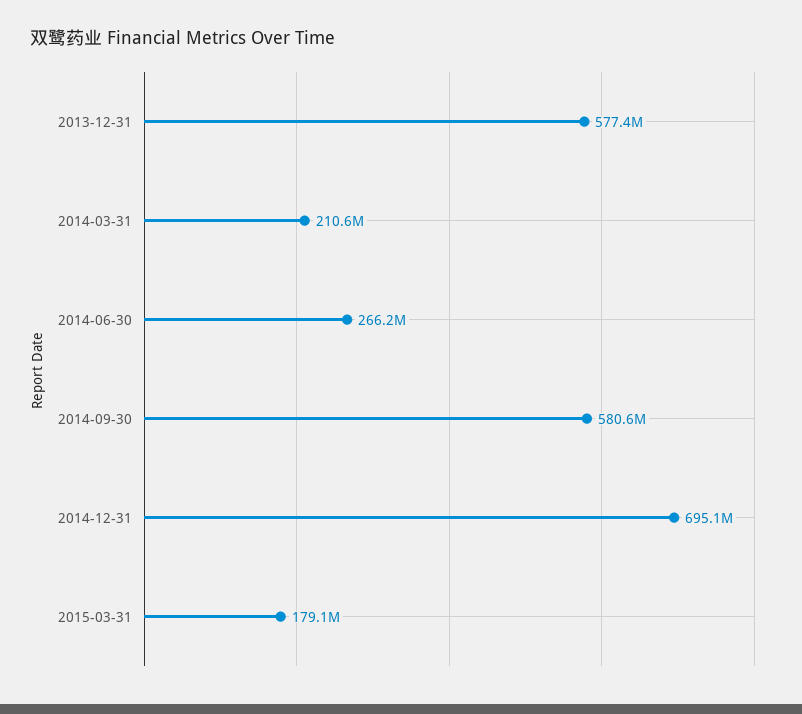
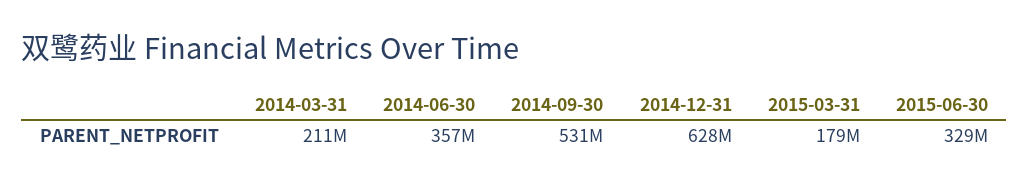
2013-12-31: 577400000 -> none
2014-06-30: 266200000 -> 357000000
2014-09-30: 580600000 -> 531000000
2014-12-31: 695100000 -> 628000000
2015-06-30: none -> 329000000

